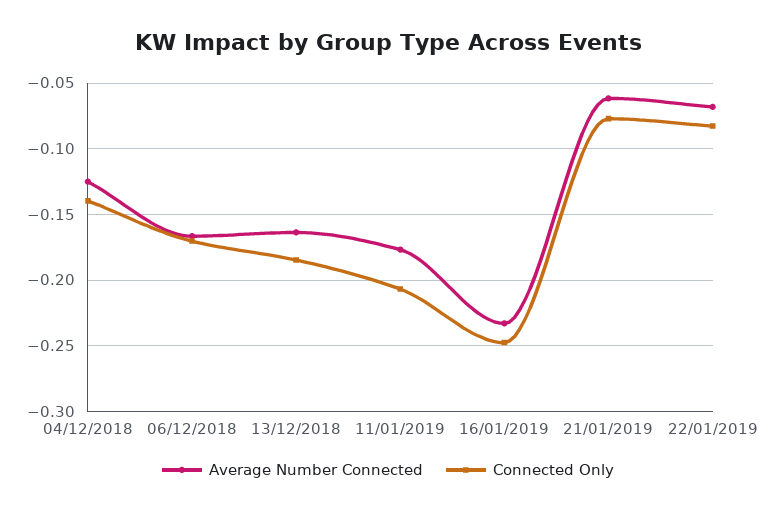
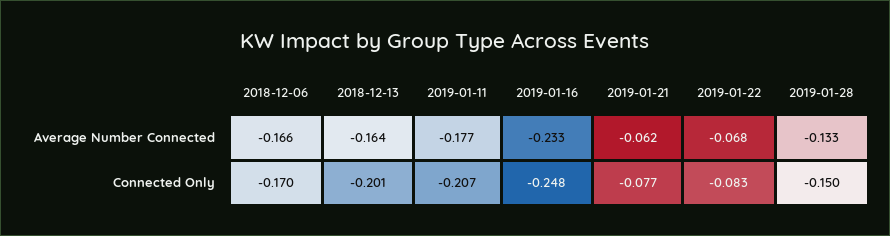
Average Number Connected, 04/12/2018: -0.125 -> none
Connected Only, 04/12/2018: -0.14 -> none
Connected Only, 13/12/2018: -0.185 -> -0.201
Average Number Connected, 2019-01-28: none -> -0.133
Connected Only, 2019-01-28: none -> -0.15

